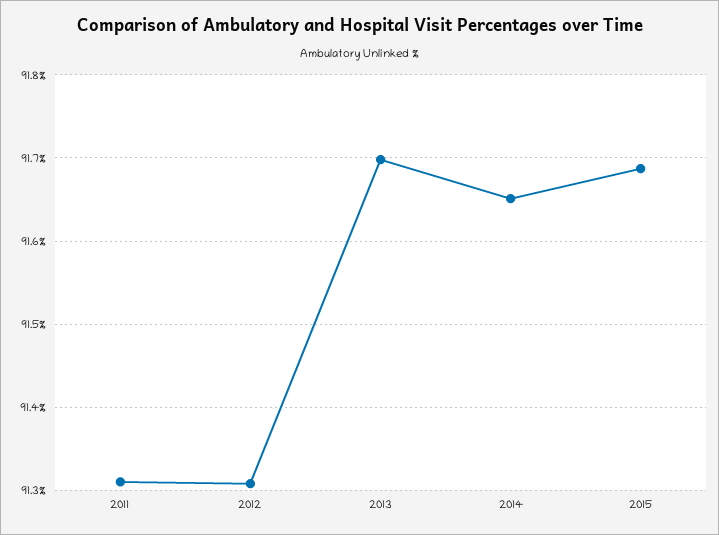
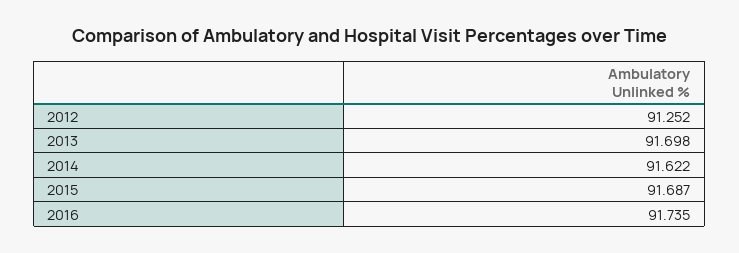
2011: 91.31 -> none
2012: 91.31 -> 91.252
2014: 91.65 -> 91.622
2016: none -> 91.735

